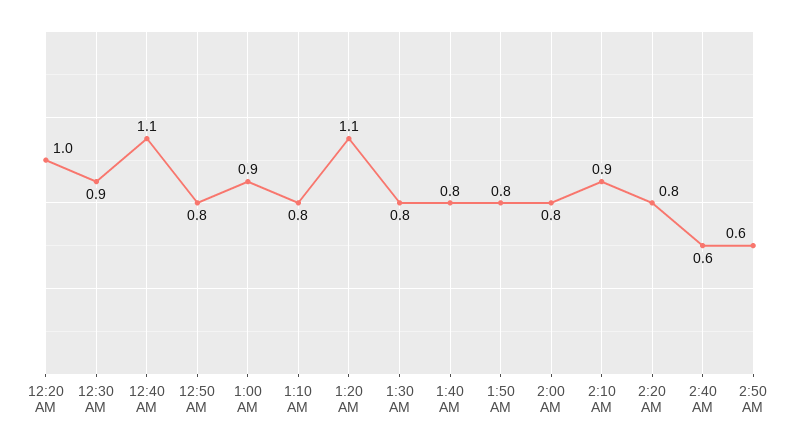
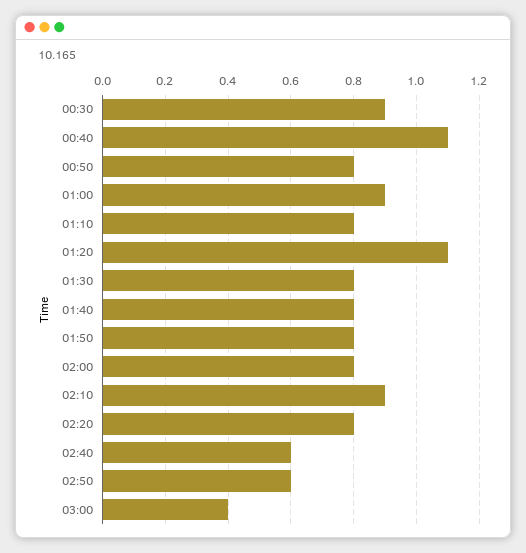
12:20 AM: 1 -> none
03:00: none -> 0.4

